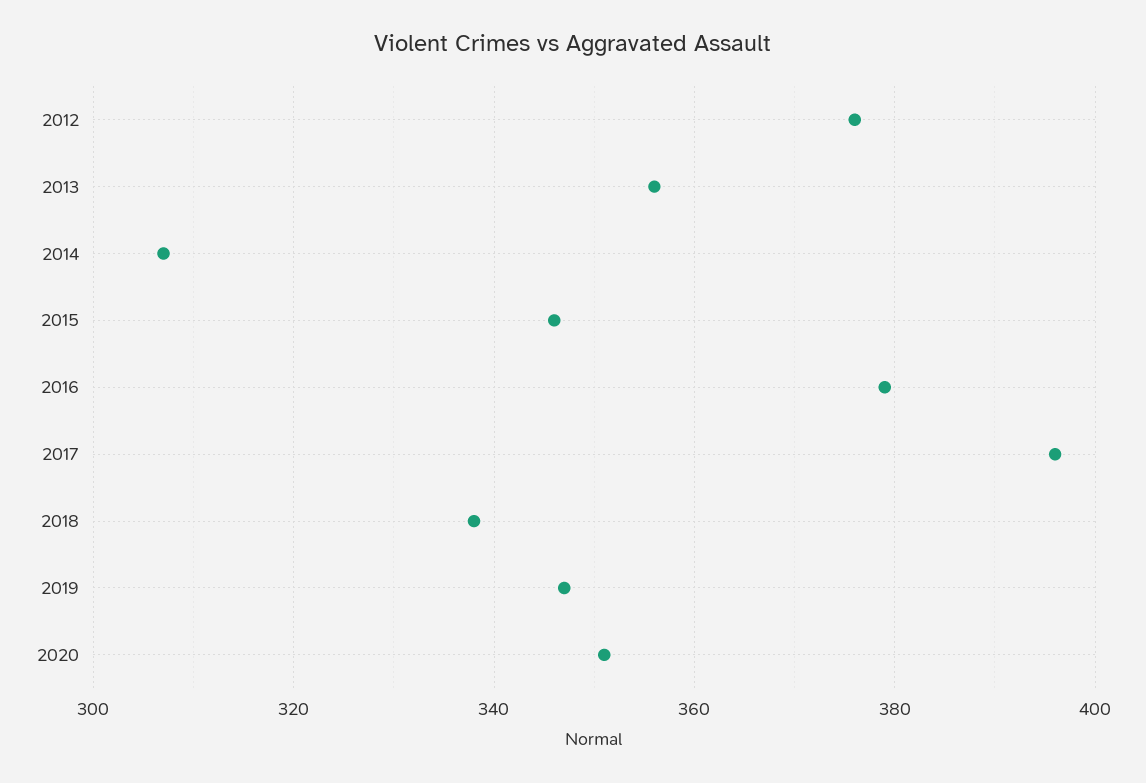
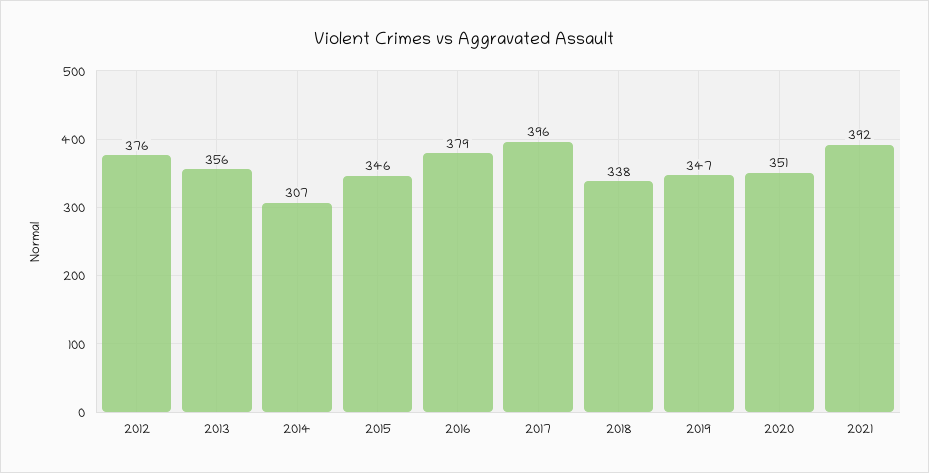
2021: none -> 392

